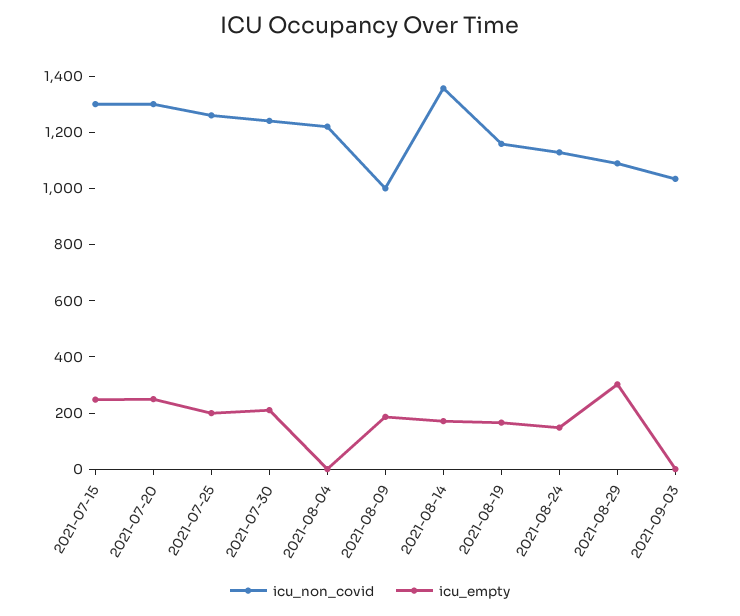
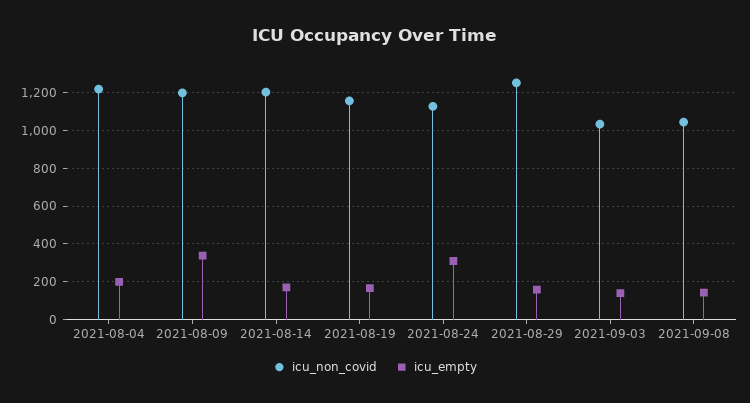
icu_non_covid, 2021-07-15: 1300 -> none
icu_empty, 2021-07-15: 250 -> none
icu_non_covid, 2021-07-20: 1300 -> none
icu_empty, 2021-07-20: 250 -> none
icu_non_covid, 2021-07-25: 1250 -> none
icu_empty, 2021-07-25: 200 -> none
icu_non_covid, 2021-07-30: 1250 -> none
icu_empty, 2021-07-30: 200 -> none
icu_empty, 2021-08-04: 0 -> 200
icu_non_covid, 2021-08-09: 1000 -> 1200
icu_empty, 2021-08-09: 200 -> 350
icu_non_covid, 2021-08-14: 1350 -> 1200
icu_empty, 2021-08-24: 150 -> 300
icu_non_covid, 2021-08-29: 1100 -> 1250
icu_empty, 2021-08-29: 300 -> 150
icu_empty, 2021-09-03: 0 -> 150
icu_non_covid, 2021-09-08: none -> 1050
icu_empty, 2021-09-08: none -> 150

